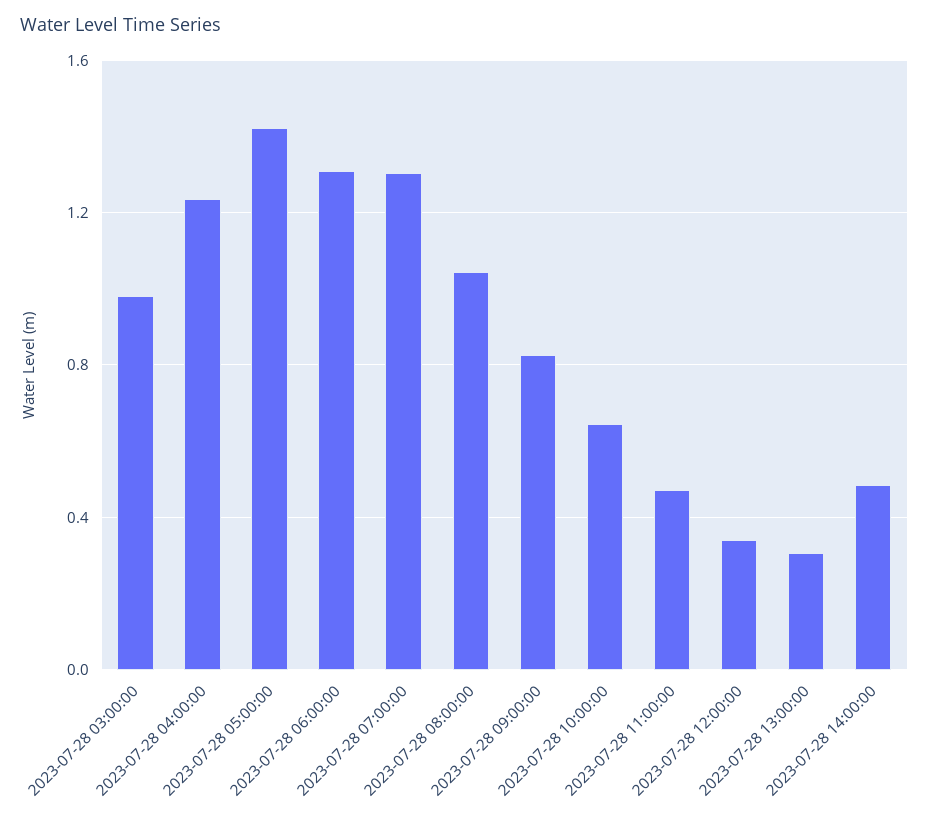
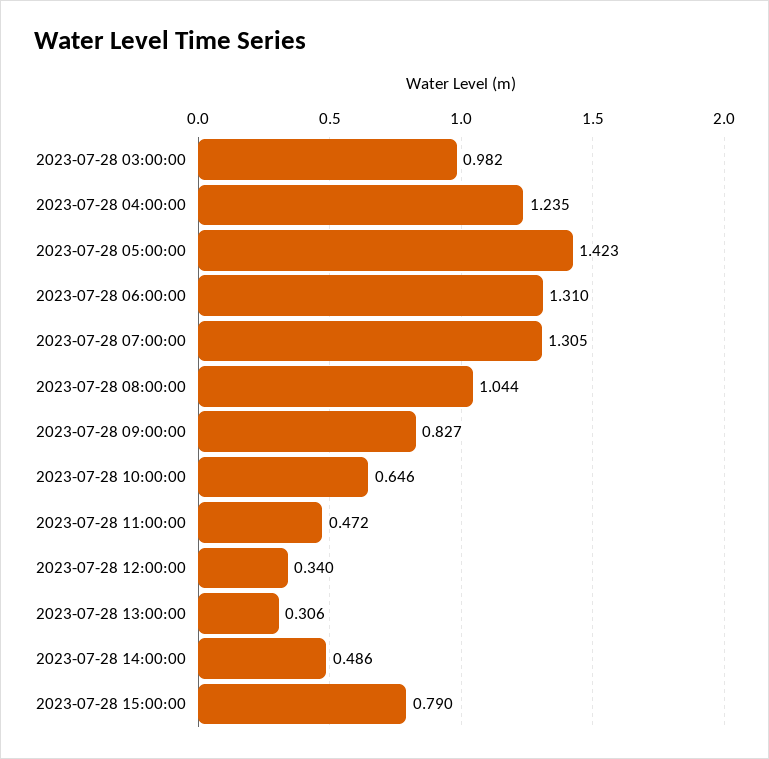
2023-07-28 15:00:00: none -> 0.79

